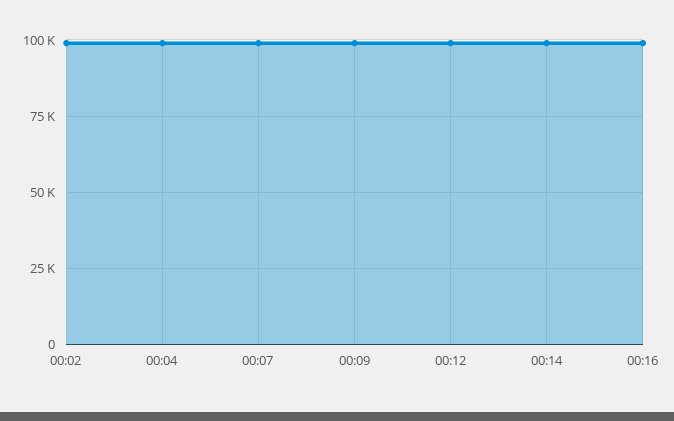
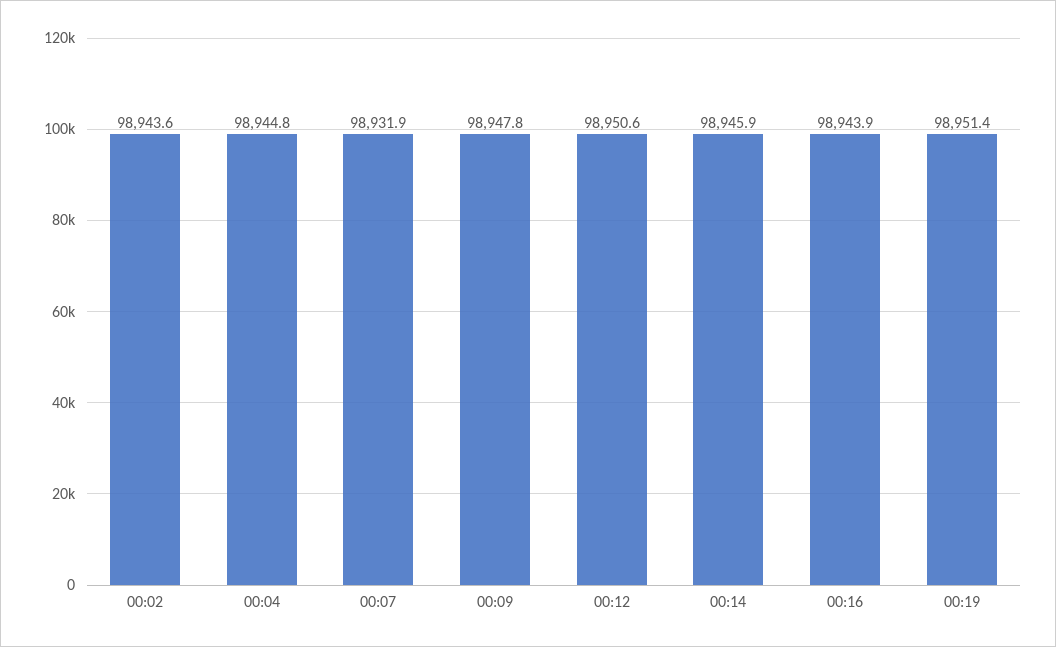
00:19: none -> 98951.4

